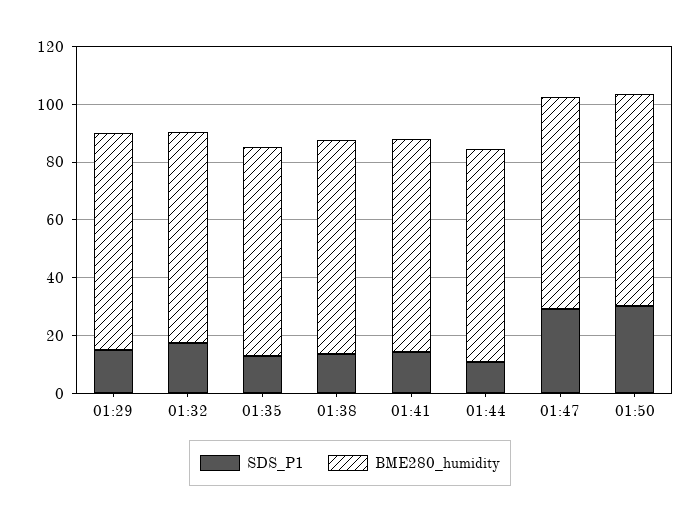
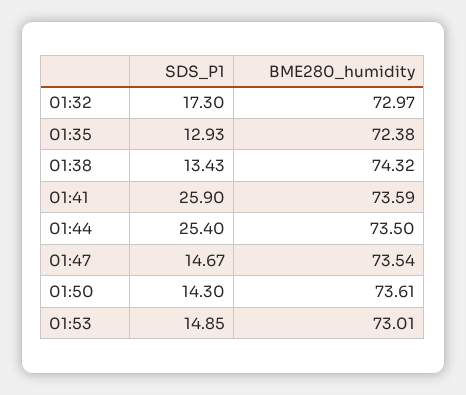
SDS_P1, 01:29: 15 -> none
BME280_humidity, 01:29: 75 -> none
SDS_P1, 01:41: 15 -> 25.9
SDS_P1, 01:44: 10 -> 25.4
SDS_P1, 01:47: 30 -> 14.67
SDS_P1, 01:50: 30 -> 14.3
SDS_P1, 01:53: none -> 14.85
BME280_humidity, 01:53: none -> 73.01

